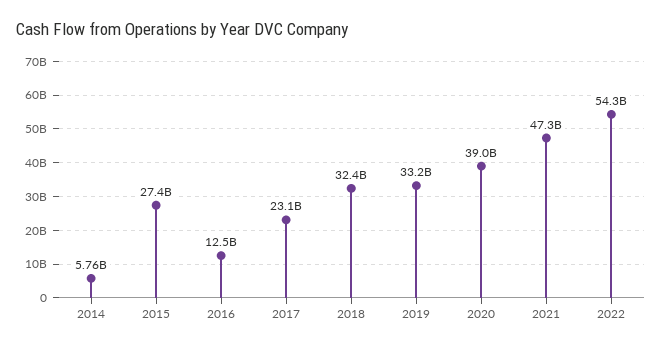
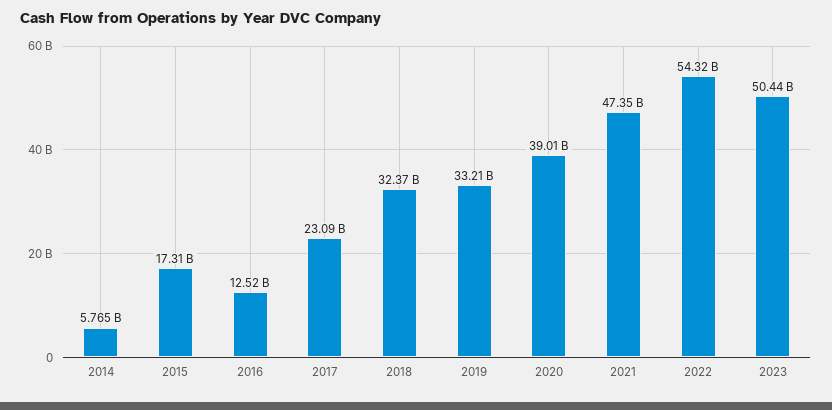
2015: 27400000000 -> 17310000000
2023: none -> 50440000000

